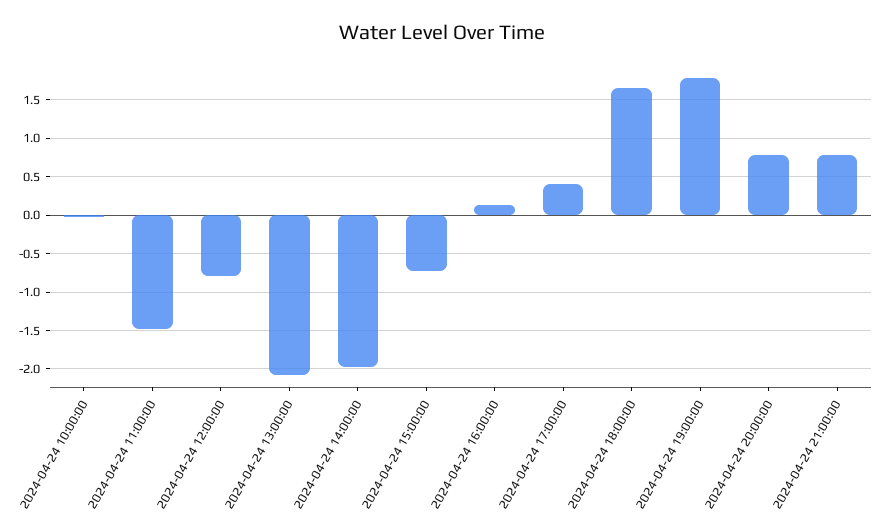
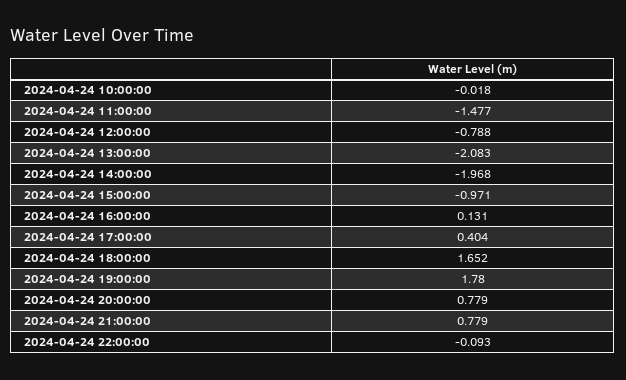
2024-04-24 15:00:00: -0.7 -> -0.971
2024-04-24 22:00:00: none -> -0.093

